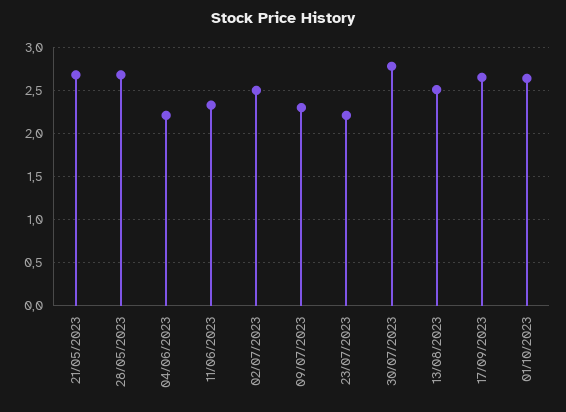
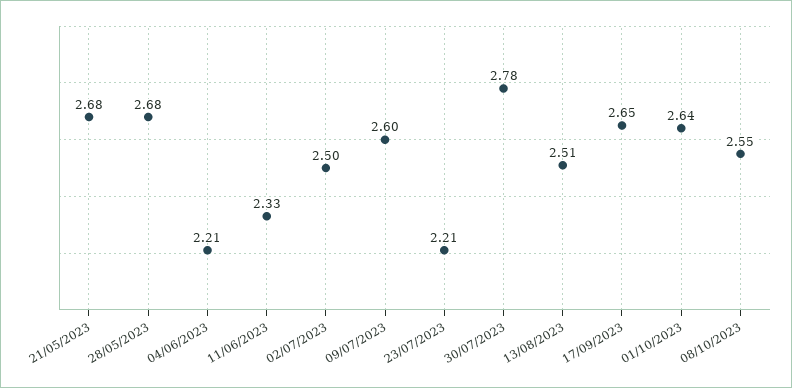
09/07/2023: 2.3 -> 2.6
08/10/2023: none -> 2.55

